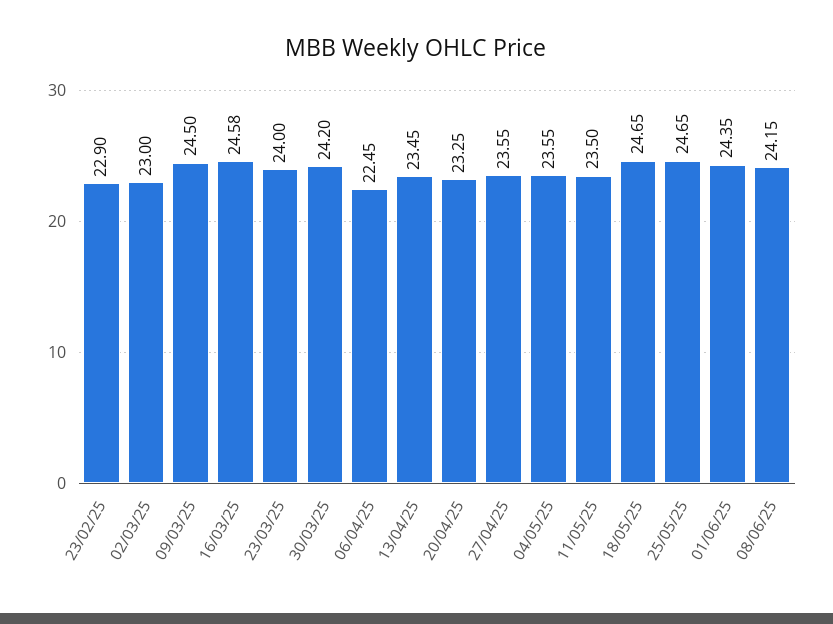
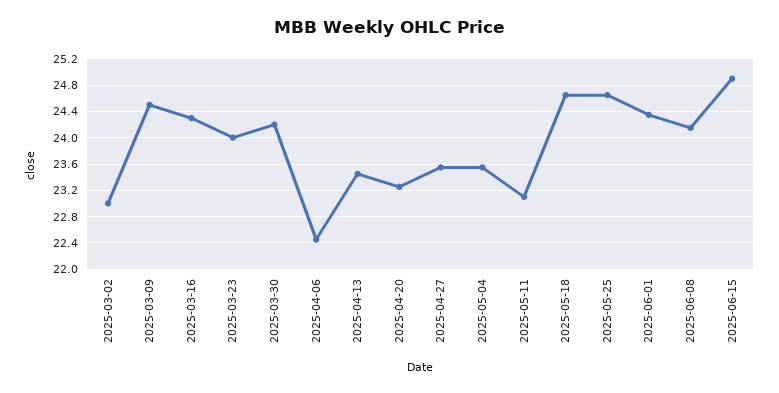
23/02/25: 22.9 -> none
16/03/25: 24.58 -> 24.3
11/05/25: 23.5 -> 23.1
2025-06-15: none -> 24.9

